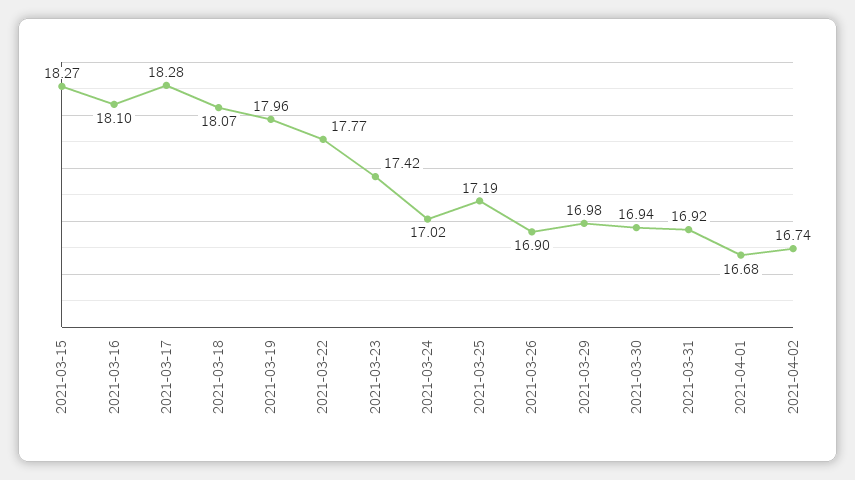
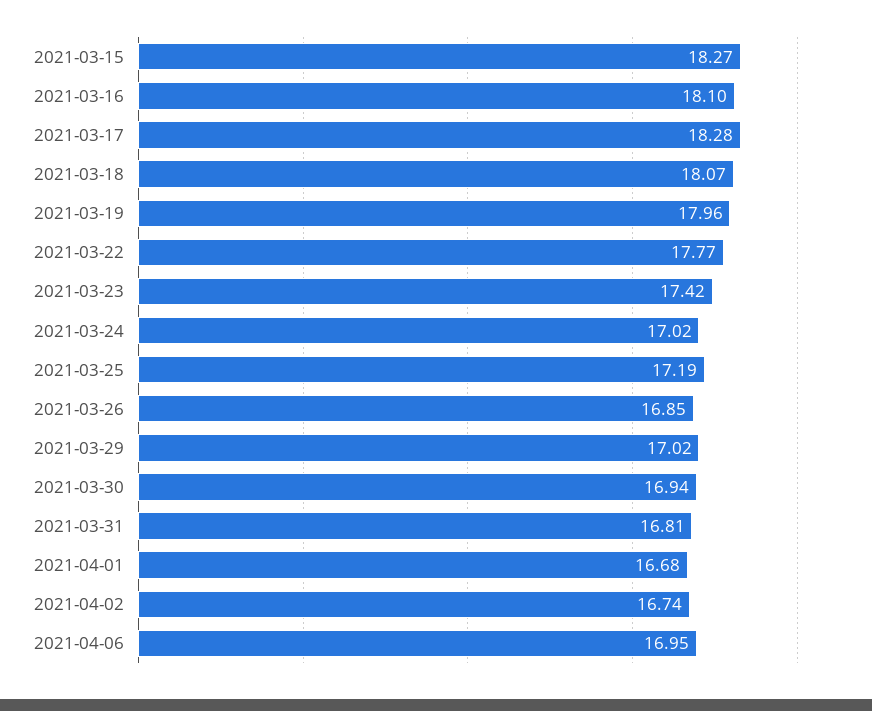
2021-03-26: 16.9 -> 16.85
2021-03-29: 16.98 -> 17.02
2021-03-31: 16.92 -> 16.81
2021-04-06: none -> 16.95

